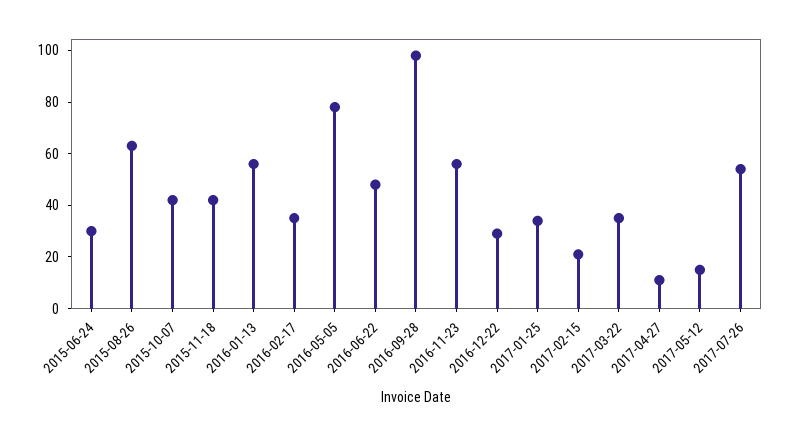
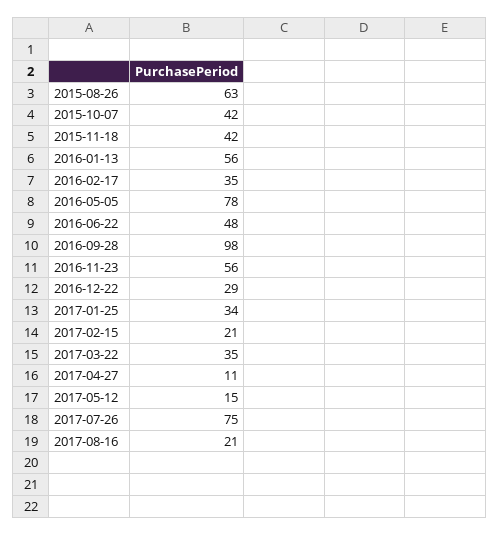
2015-06-24: 30 -> none
2017-07-26: 55 -> 75
2017-08-16: none -> 21

